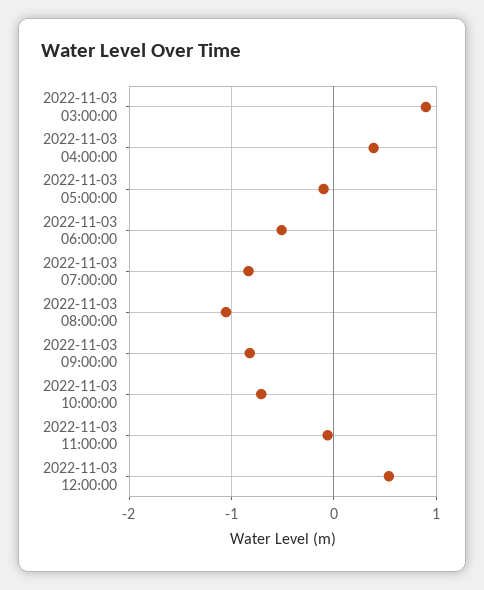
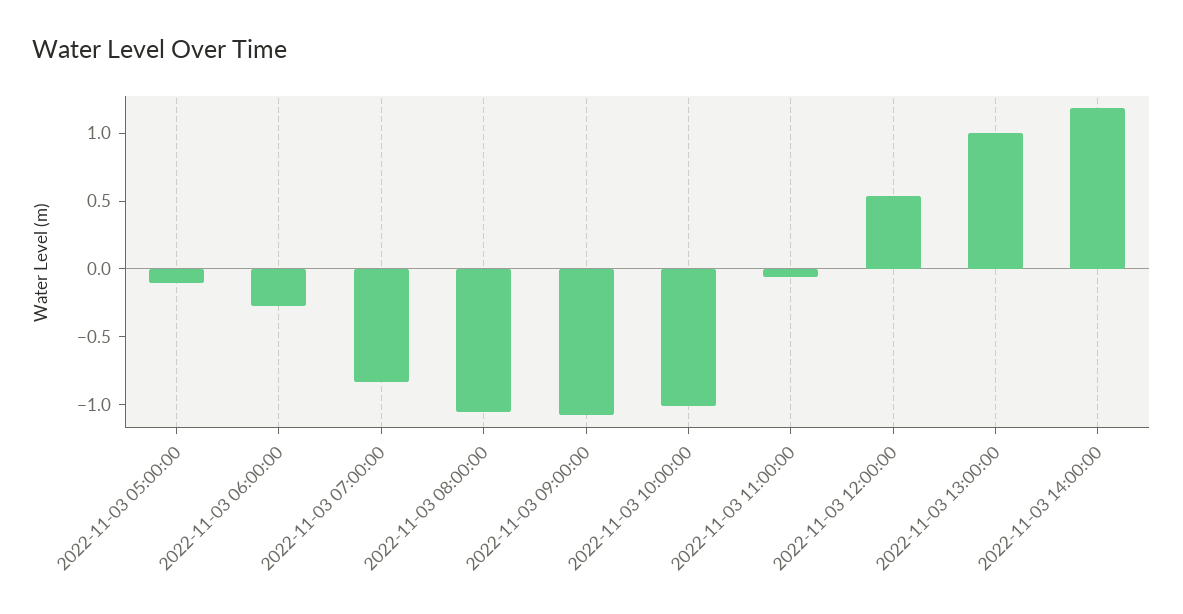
2022-11-03 03:00:00: 0.9 -> none
2022-11-03 04:00:00: 0.4 -> none
2022-11-03 06:00:00: -0.5 -> -0.3
2022-11-03 09:00:00: -0.8 -> -1.1
2022-11-03 10:00:00: -0.7 -> -1
2022-11-03 13:00:00: none -> 1
2022-11-03 14:00:00: none -> 1.2

